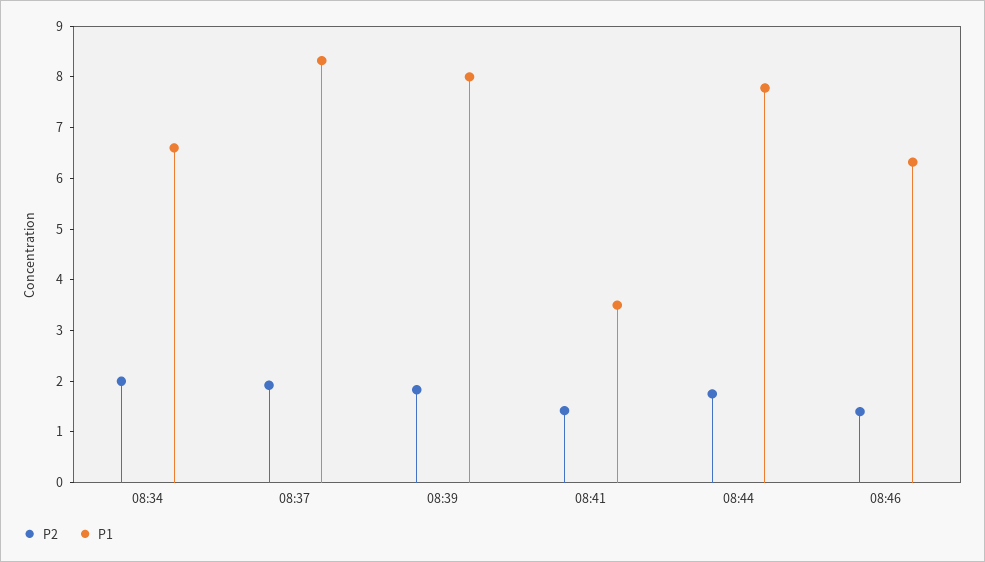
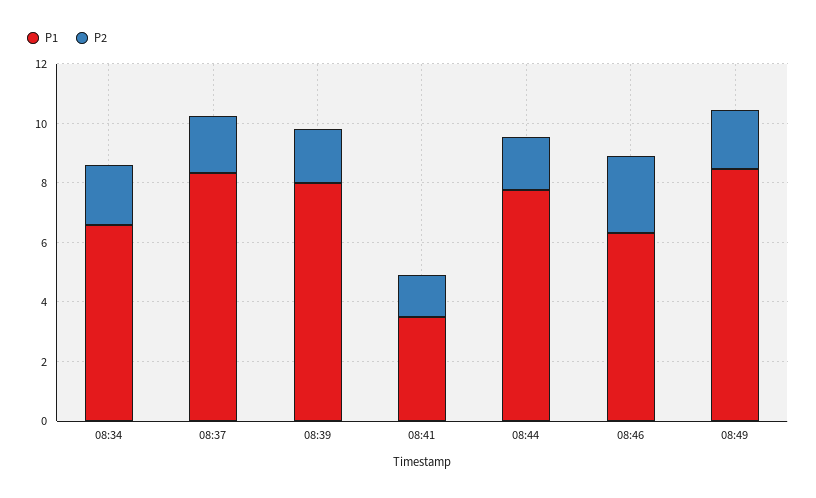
P2, 08:46: 1.4 -> 2.5
P1, 08:49: none -> 8.5
P2, 08:49: none -> 2

